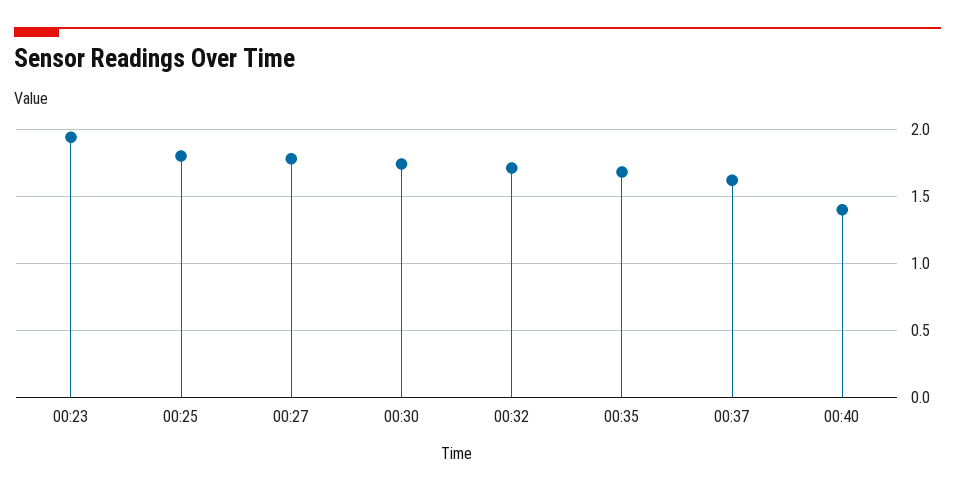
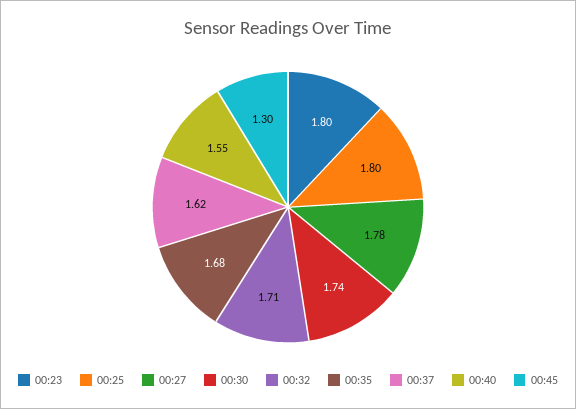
00:23: 1.95 -> 1.8
00:40: 1.4 -> 1.55
00:45: none -> 1.3

